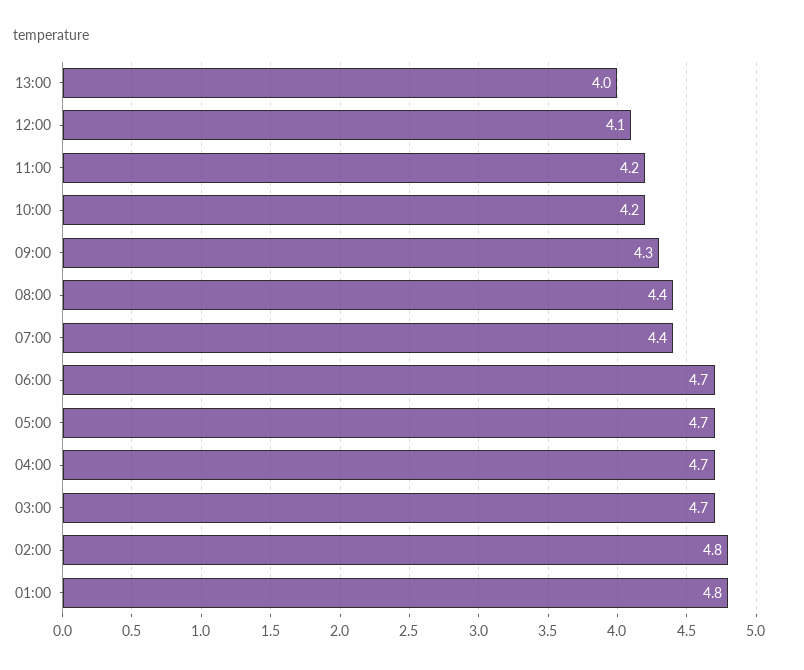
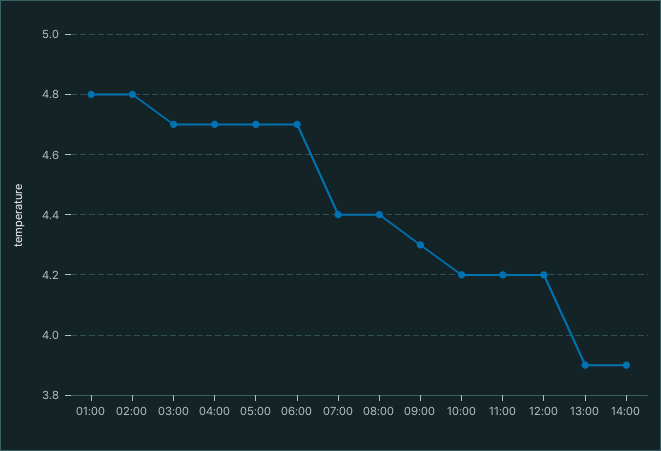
13:00: 4 -> 3.9
12:00: 4.1 -> 4.2
14:00: none -> 3.9

